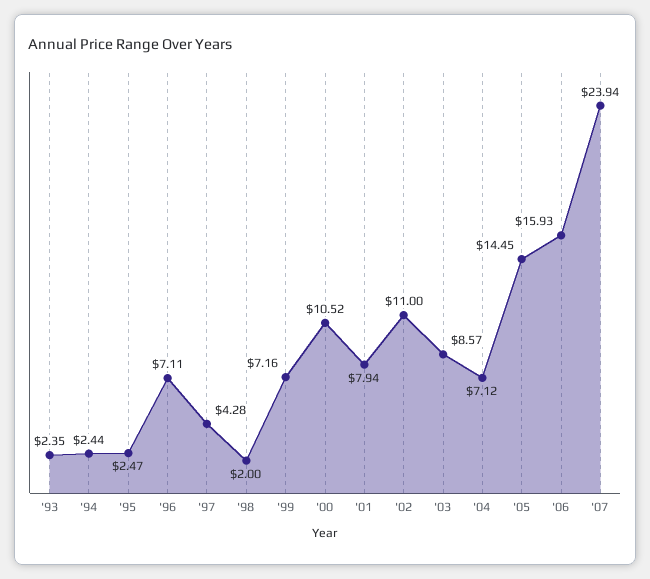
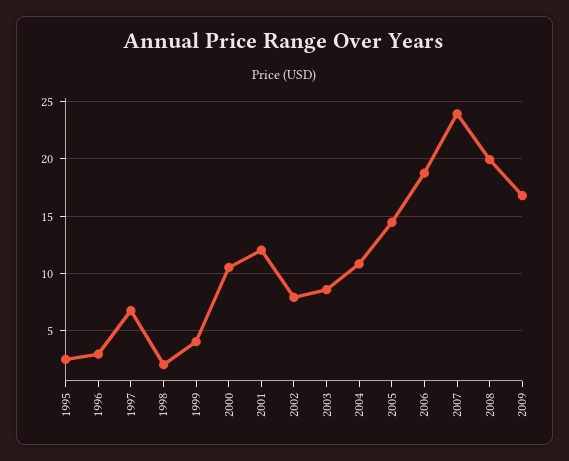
'93: 2.35 -> none
'94: 2.44 -> none
'96: 7.11 -> 3
'97: 4.28 -> 7
'99: 7.16 -> 4
'01: 7.94 -> 12
'02: 11 -> 8
'04: 7.12 -> 11
'06: 15.93 -> 19
2008: none -> 20
2009: none -> 17

